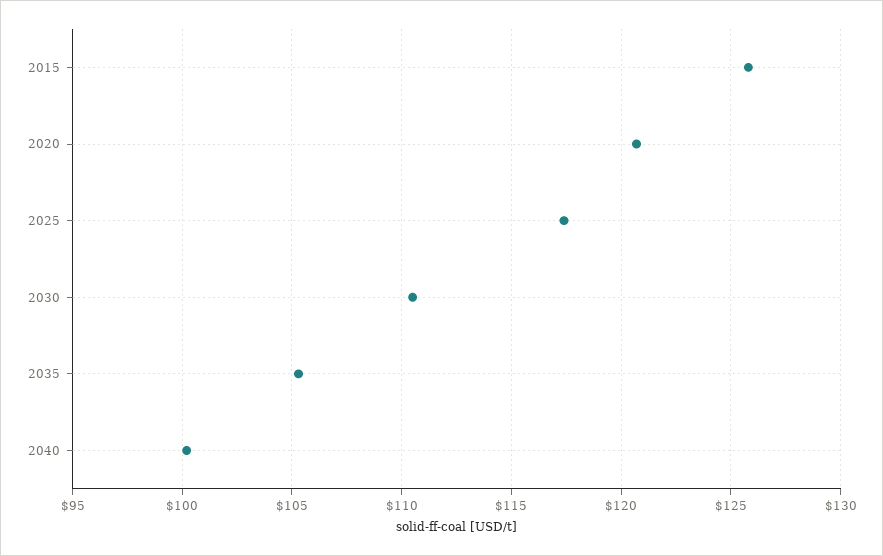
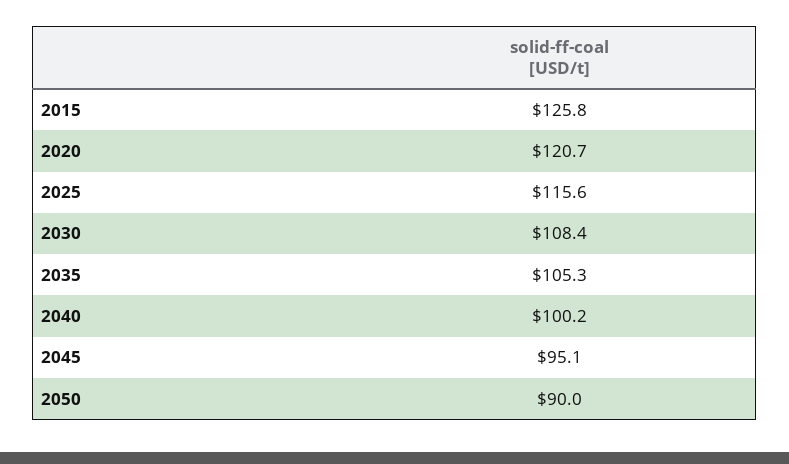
2025: 117.5 -> 115.6
2030: 110.5 -> 108.4
2045: none -> 95.1
2050: none -> 90

